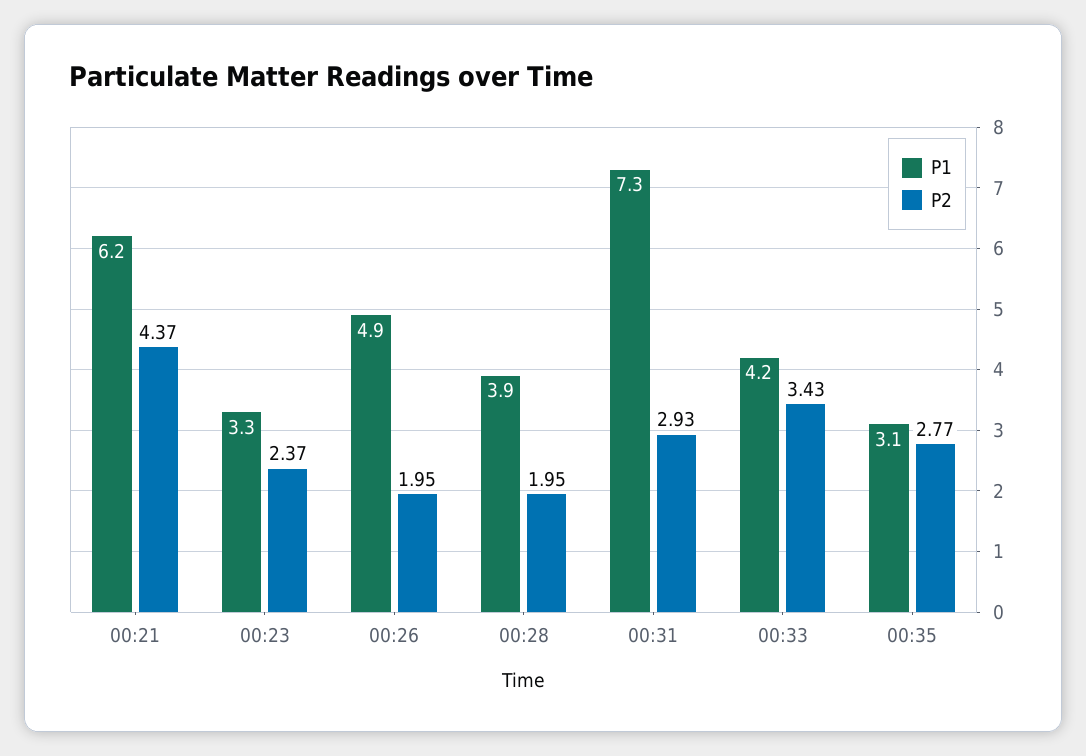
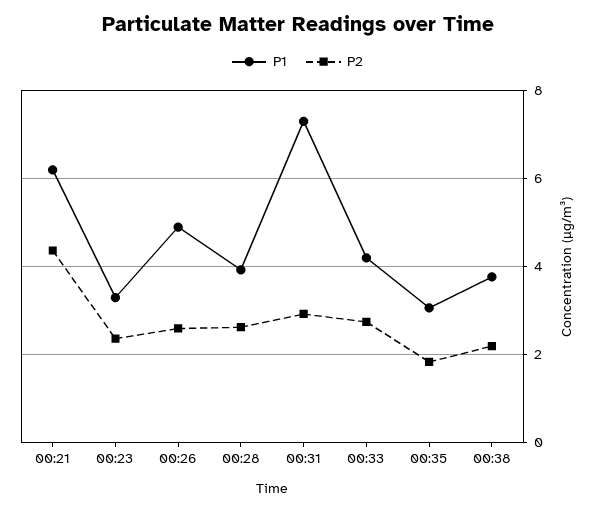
P2, 00:26: 1.95 -> 2.6
P2, 00:28: 1.95 -> 2.6
P2, 00:33: 3.43 -> 2.8
P2, 00:35: 2.77 -> 1.8
P1, 00:38: none -> 3.8
P2, 00:38: none -> 2.2

